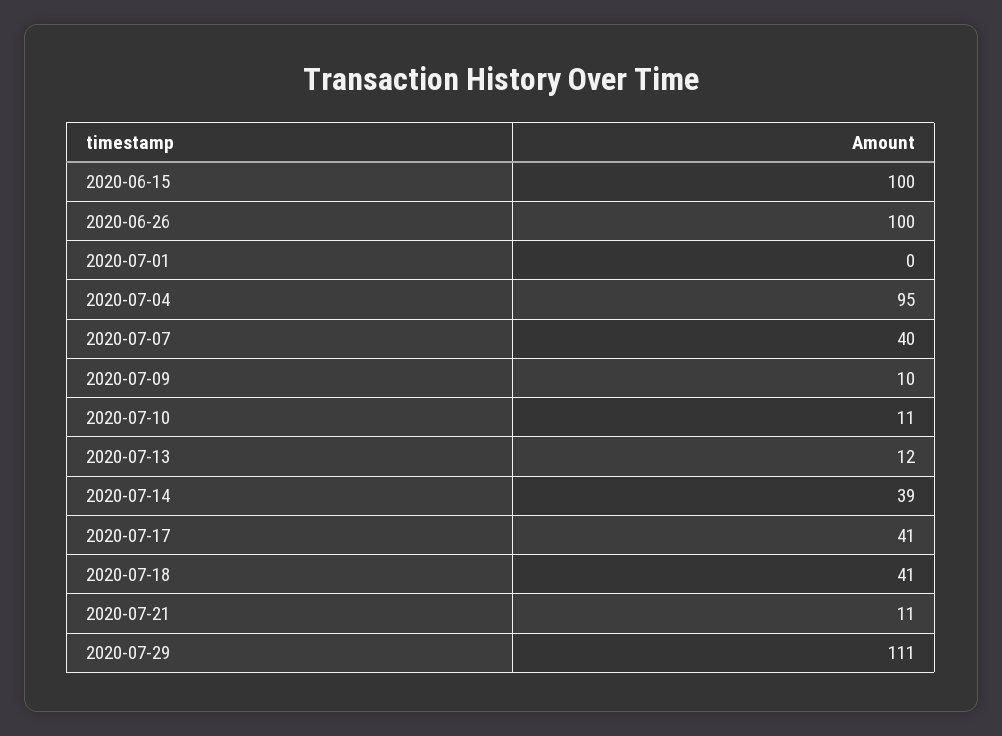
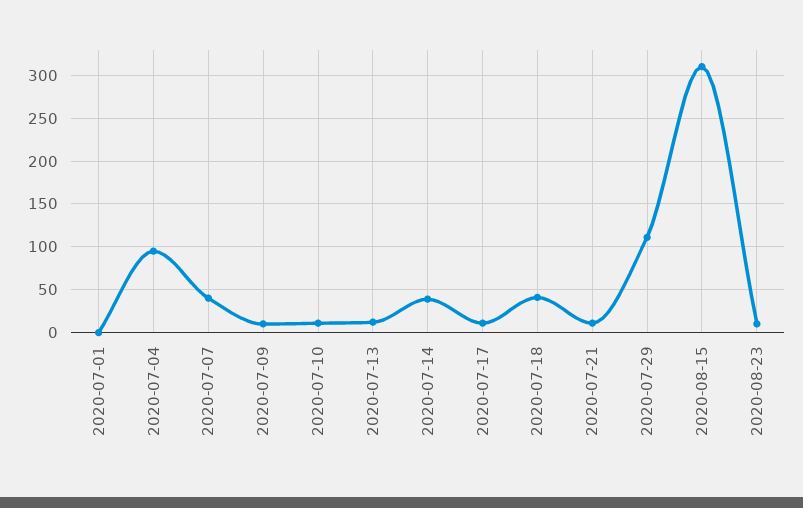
2020-06-15: 100 -> none
2020-06-26: 100 -> none
2020-07-17: 41 -> 10
2020-08-15: none -> 310
2020-08-23: none -> 10

